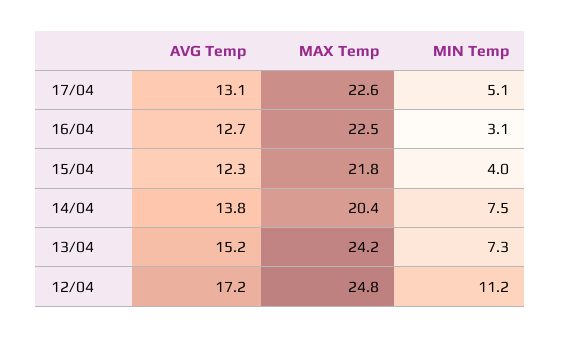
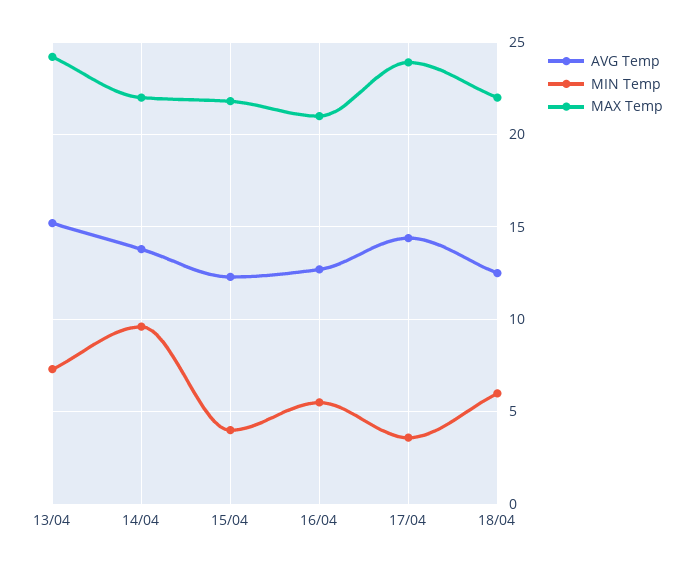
AVG Temp, 17/04: 13.1 -> 14.5
MAX Temp, 17/04: 22.6 -> 24
MIN Temp, 17/04: 5.1 -> 3.5
MAX Temp, 16/04: 22.5 -> 21
MIN Temp, 16/04: 3.1 -> 5.5
MAX Temp, 14/04: 20.4 -> 22
MIN Temp, 14/04: 7.5 -> 9.5
AVG Temp, 12/04: 17.2 -> none
MAX Temp, 12/04: 24.8 -> none
MIN Temp, 12/04: 11.2 -> none
AVG Temp, 18/04: none -> 12.5
MIN Temp, 18/04: none -> 6
MAX Temp, 18/04: none -> 22

